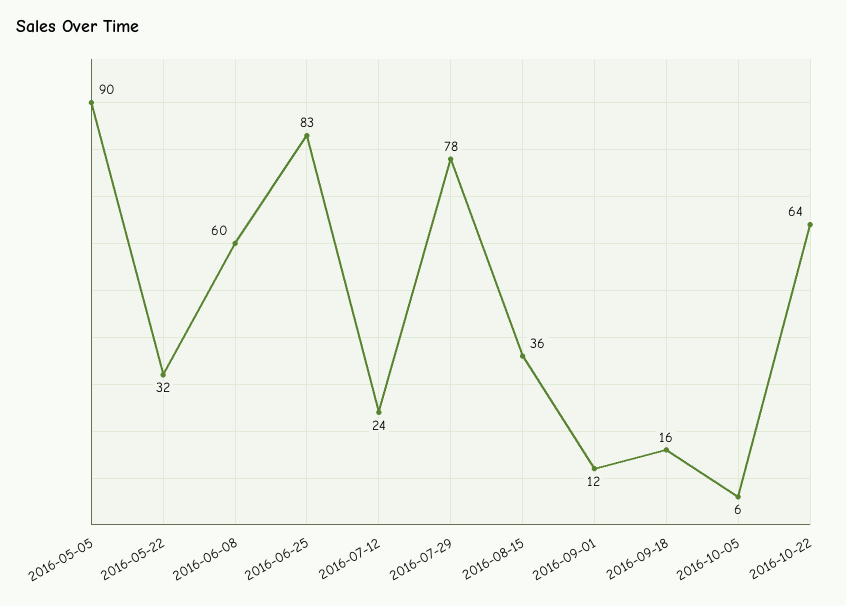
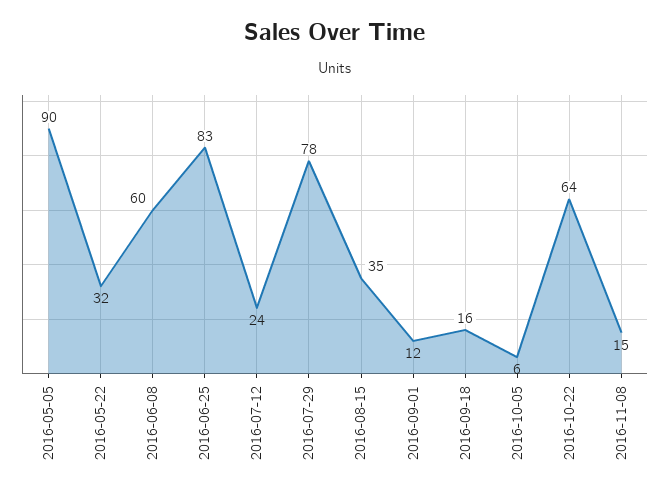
2016-08-15: 36 -> 35
2016-11-08: none -> 15

